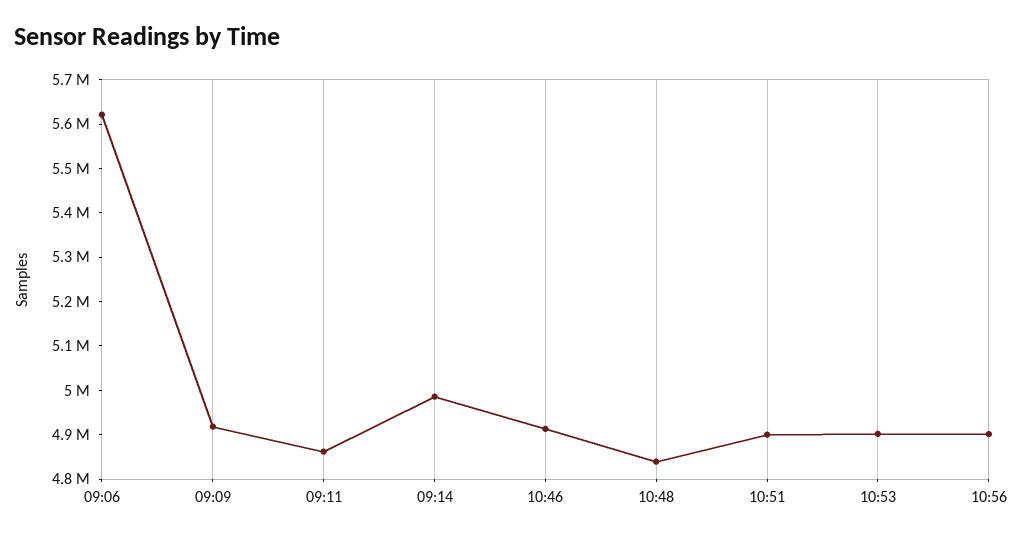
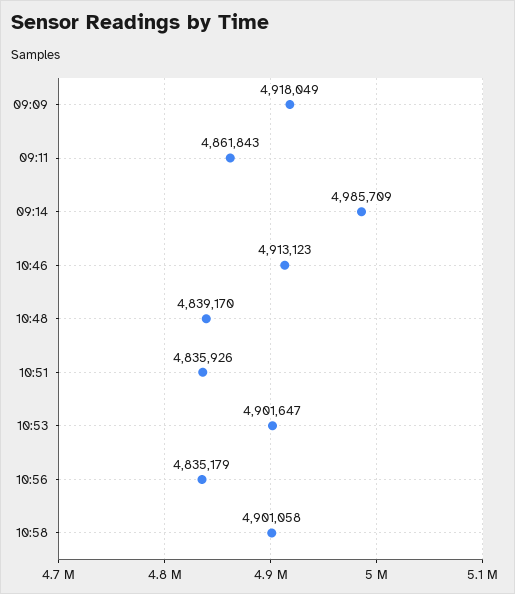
09:06: 5620000 -> none
10:51: 4900000 -> 4835926
10:56: 4900000 -> 4835179
10:58: none -> 4901058

